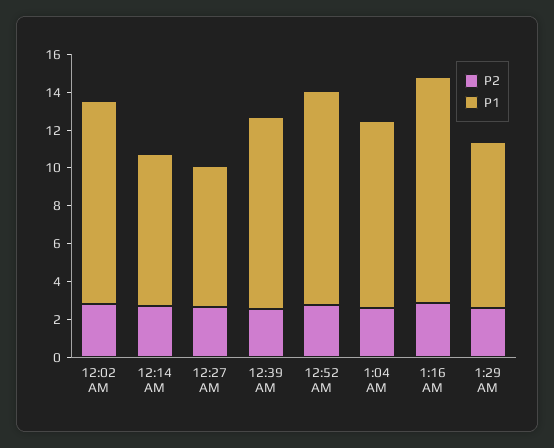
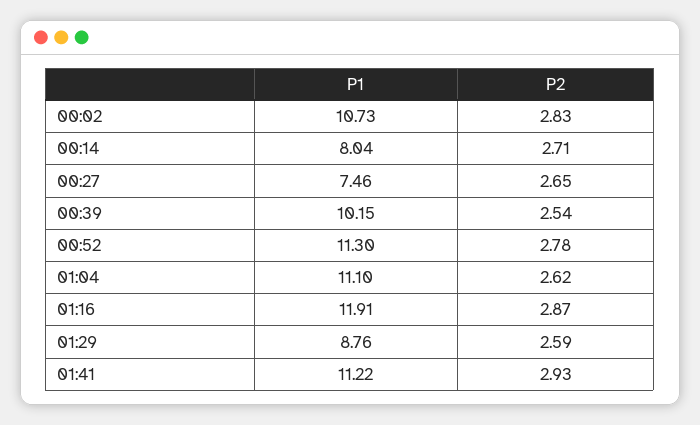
P1, 1:04 AM: 10 -> 11.1
P1, 01:41: none -> 11.22
P2, 01:41: none -> 2.93

